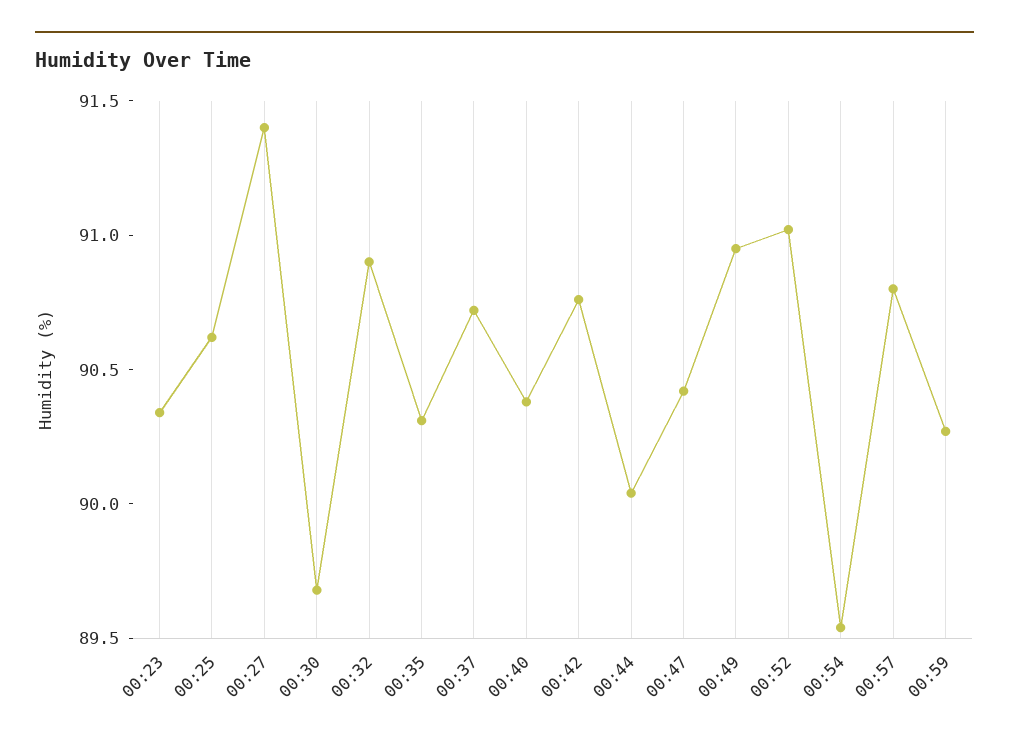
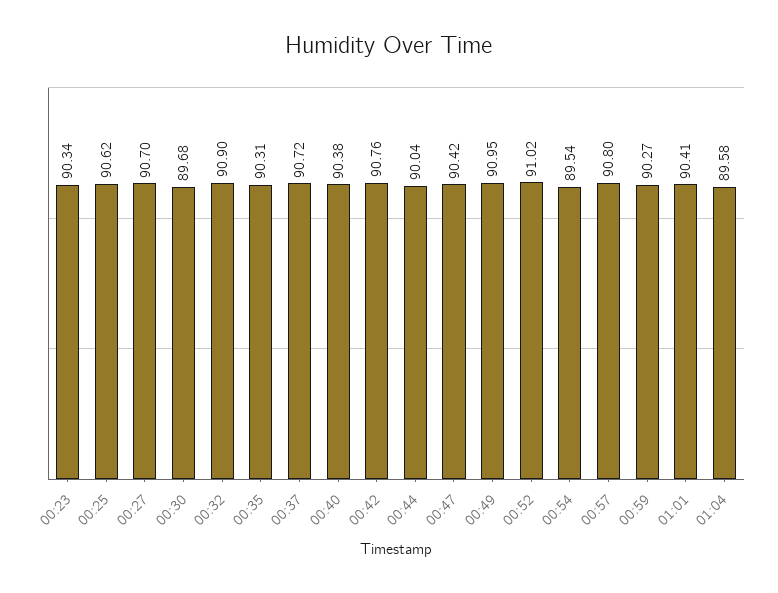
00:27: 91.4 -> 90.7
01:01: none -> 90.41
01:04: none -> 89.58

